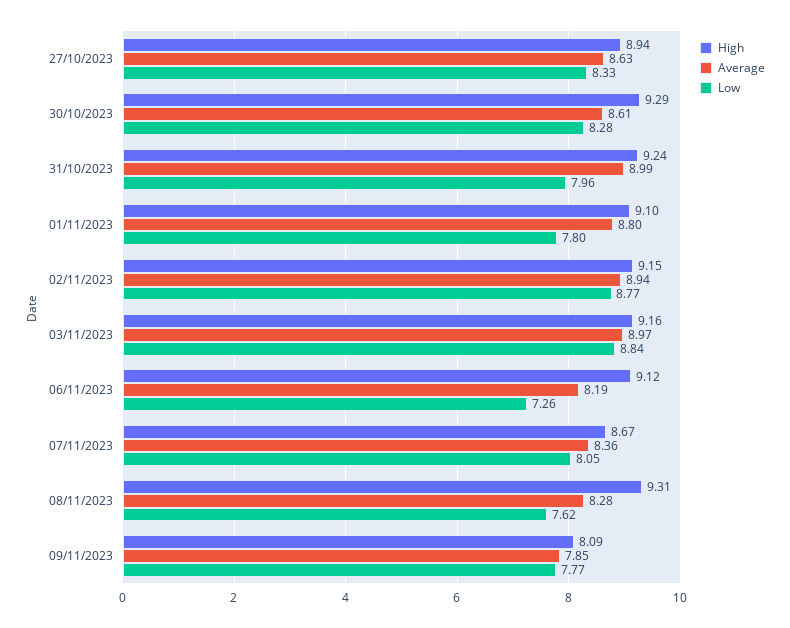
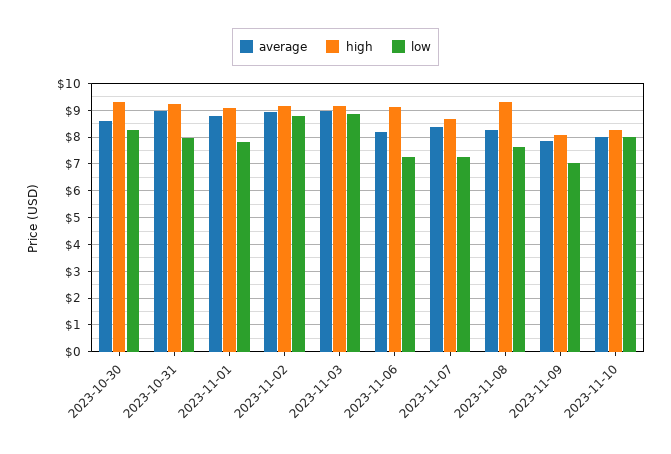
High, 27/10/2023: 8.94 -> none
Average, 27/10/2023: 8.63 -> none
Low, 27/10/2023: 8.33 -> none
Low, 07/11/2023: 8.05 -> 7.25
Low, 09/11/2023: 7.77 -> 7
Average, 2023-11-10: none -> 8
High, 2023-11-10: none -> 8.25
Low, 2023-11-10: none -> 8

